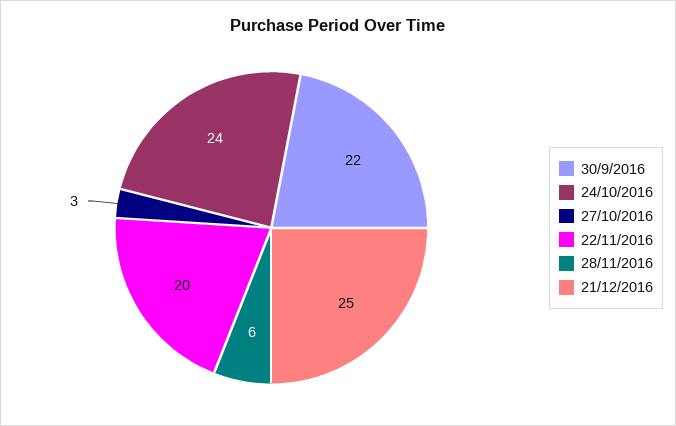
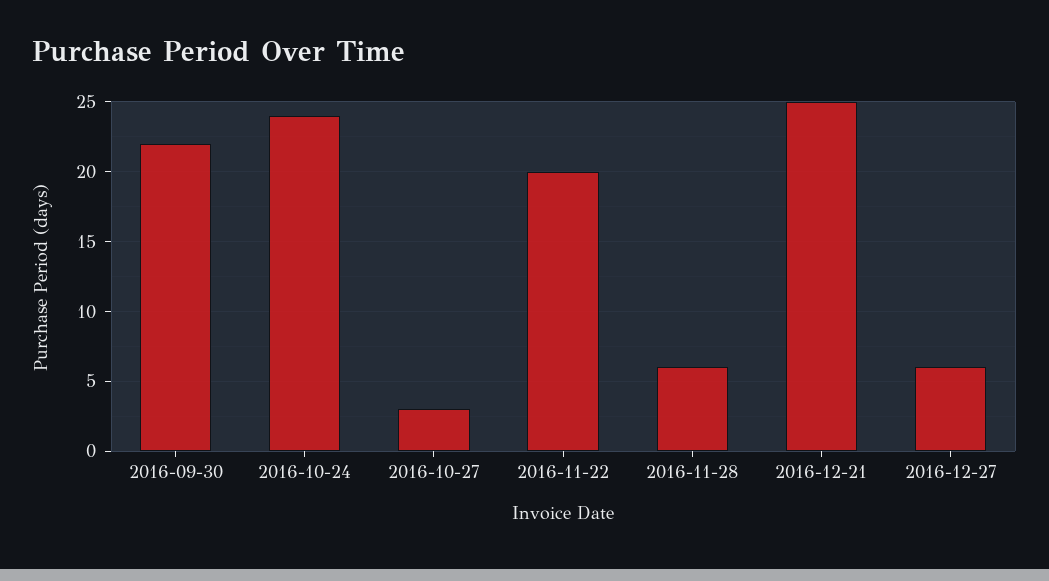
2016-12-27: none -> 6

